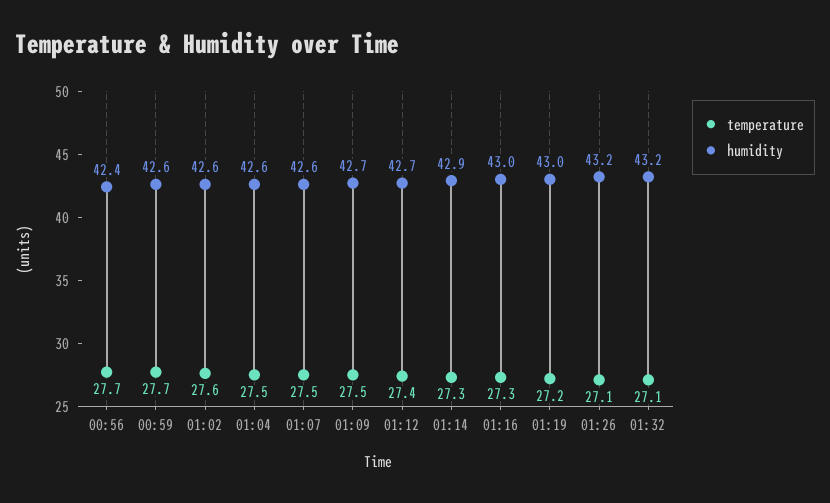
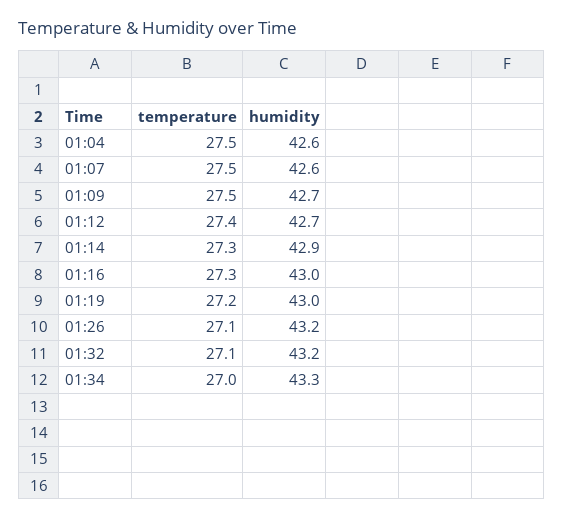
temperature, 00:56: 27.7 -> none
humidity, 00:56: 42.4 -> none
temperature, 00:59: 27.7 -> none
humidity, 00:59: 42.6 -> none
temperature, 01:02: 27.6 -> none
humidity, 01:02: 42.6 -> none
temperature, 01:34: none -> 27
humidity, 01:34: none -> 43.3

